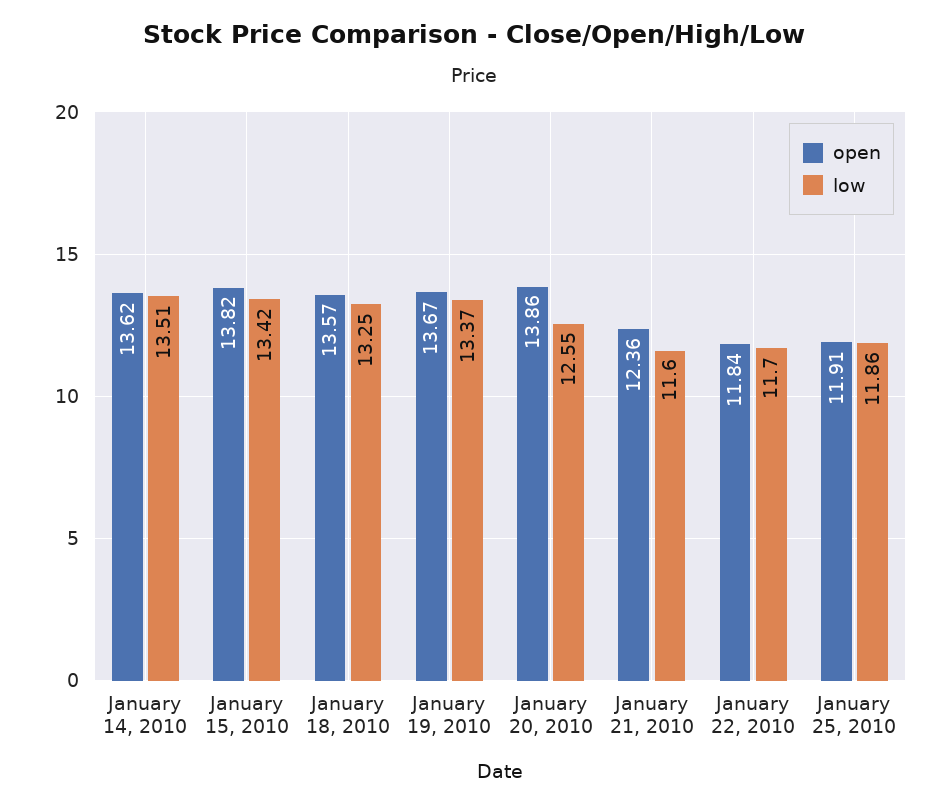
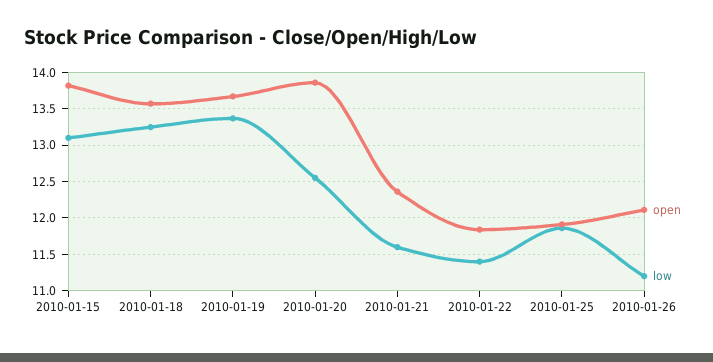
open, January 14, 2010: 13.62 -> none
low, January 14, 2010: 13.51 -> none
low, January 15, 2010: 13.42 -> 13.1
low, January 22, 2010: 11.7 -> 11.4
open, 2010-01-26: none -> 12.1
low, 2010-01-26: none -> 11.2

